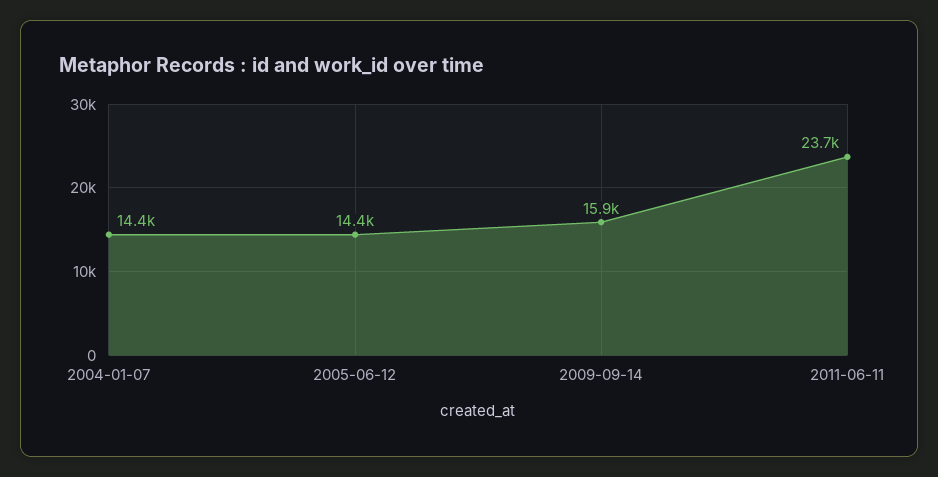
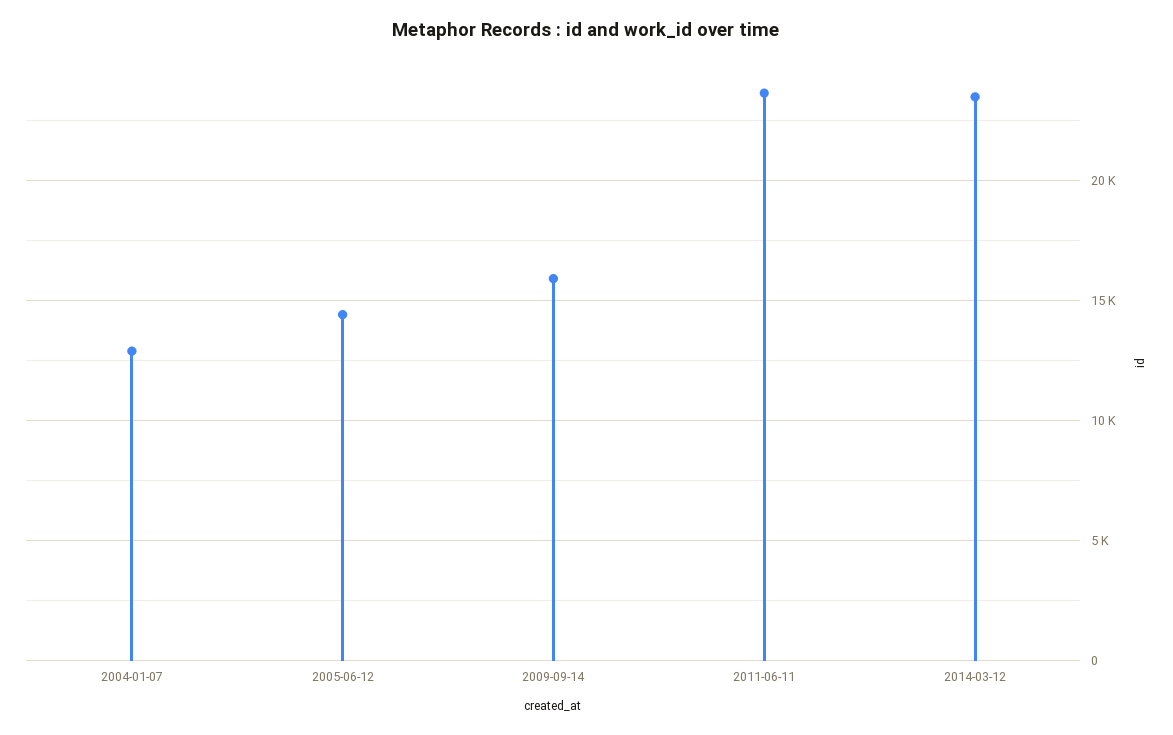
2004-01-07: 14400 -> 13000
2014-03-12: none -> 23500

